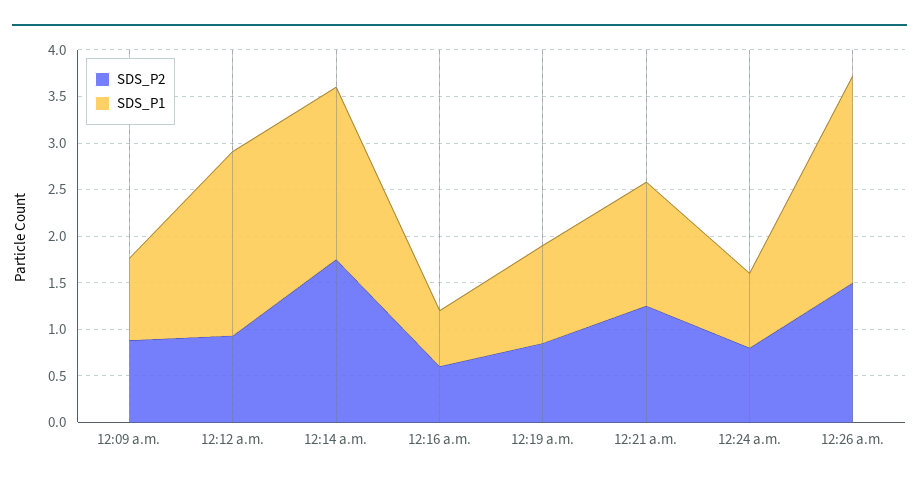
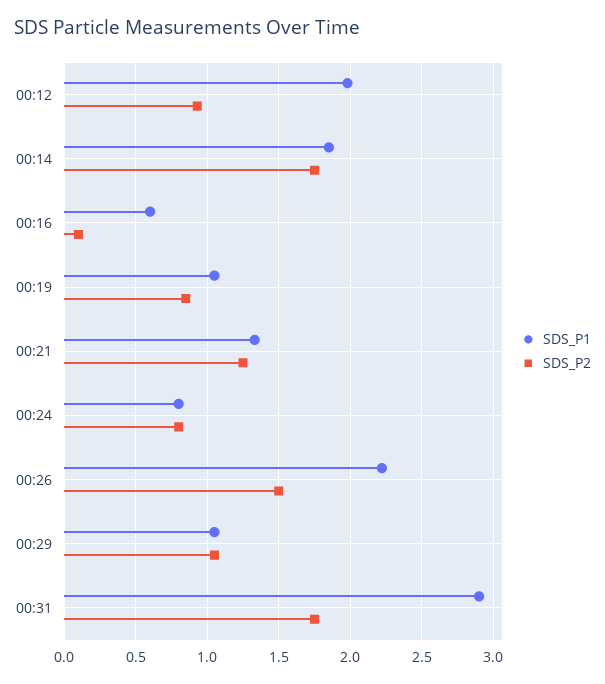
SDS_P2, 12:09 a.m.: 0.9 -> none
SDS_P1, 12:09 a.m.: 0.9 -> none
SDS_P2, 12:16 a.m.: 0.6 -> 0.1
SDS_P1, 00:29: none -> 1.05
SDS_P2, 00:29: none -> 1.05
SDS_P1, 00:31: none -> 2.9
SDS_P2, 00:31: none -> 1.75

